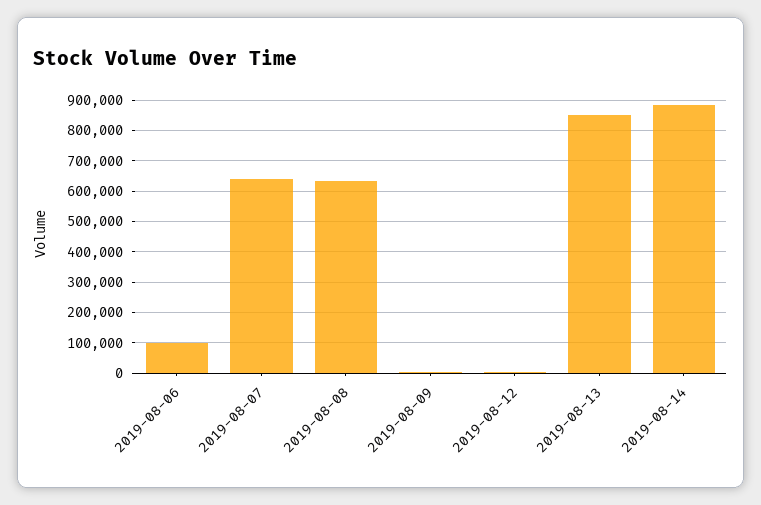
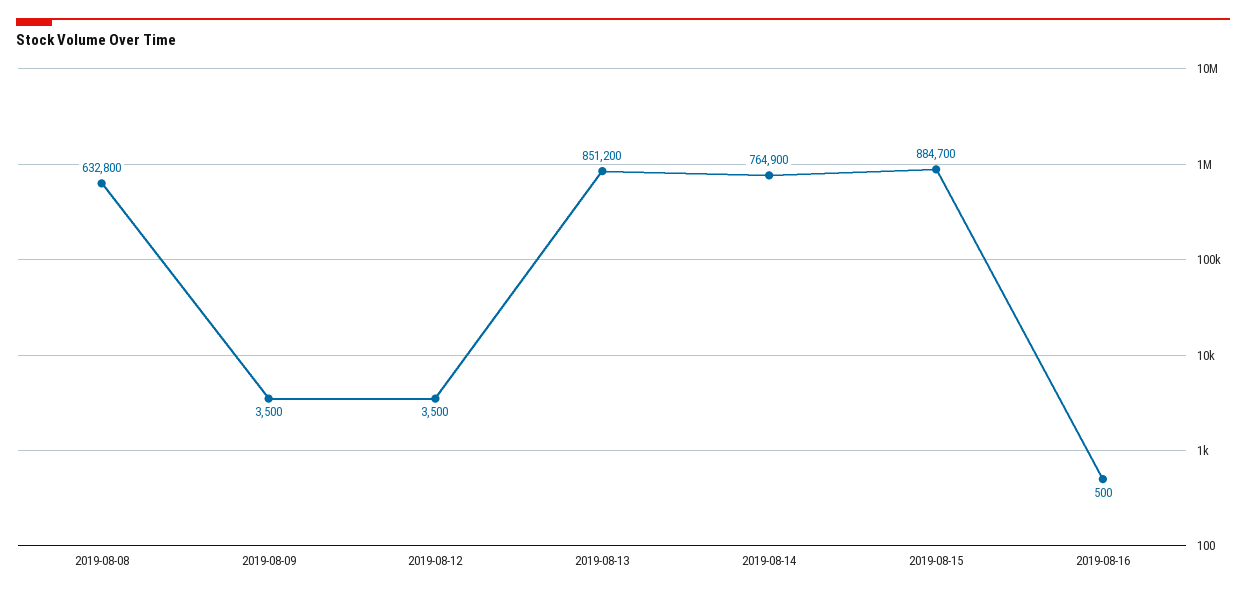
2019-08-06: 100000 -> none
2019-08-07: 640000 -> none
2019-08-14: 880000 -> 764900
2019-08-15: none -> 884700
2019-08-16: none -> 500

